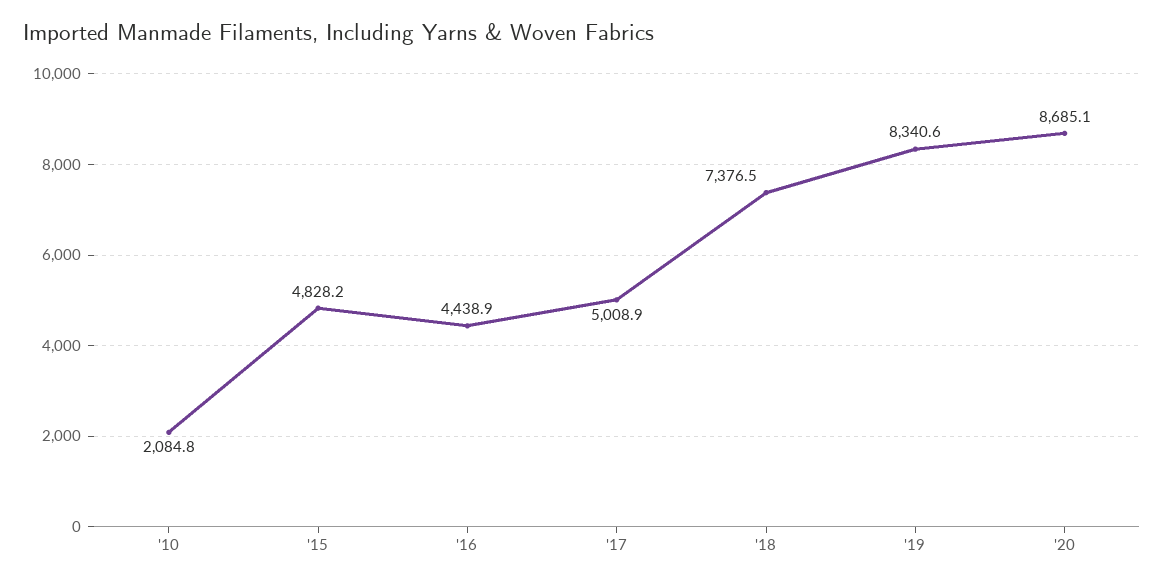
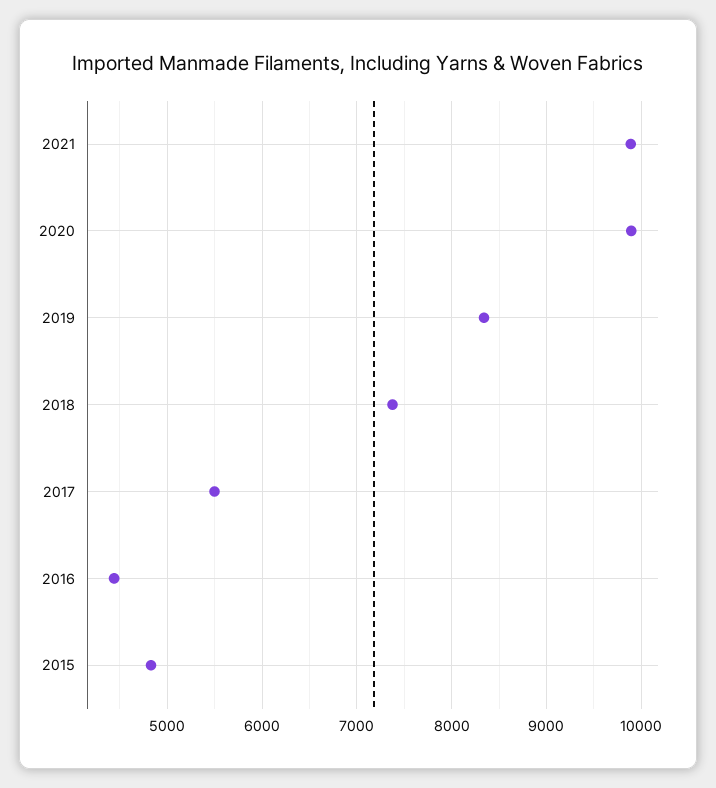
'10: 2084.8 -> none
'17: 5008.9 -> 5500
'20: 8685.1 -> 9900
2021: none -> 9900

